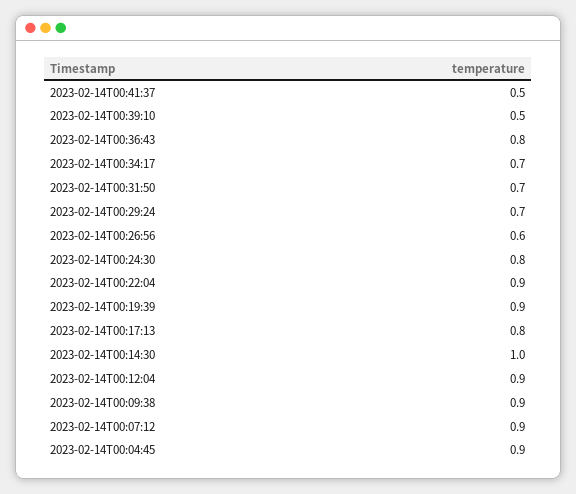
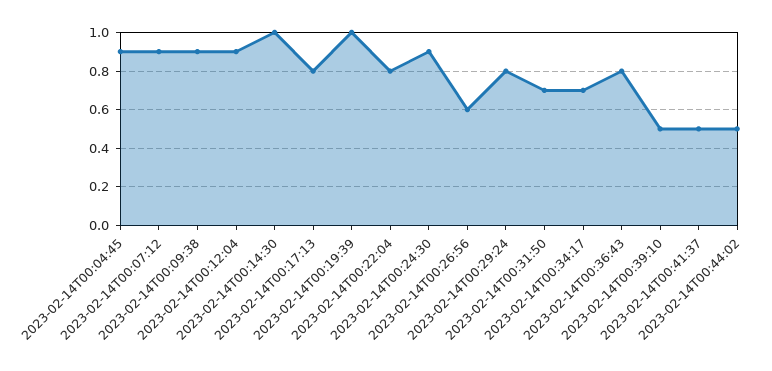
2023-02-14T00:29:24: 0.7 -> 0.8
2023-02-14T00:24:30: 0.8 -> 0.9
2023-02-14T00:22:04: 0.9 -> 0.8
2023-02-14T00:19:39: 0.9 -> 1
2023-02-14T00:44:02: none -> 0.5

